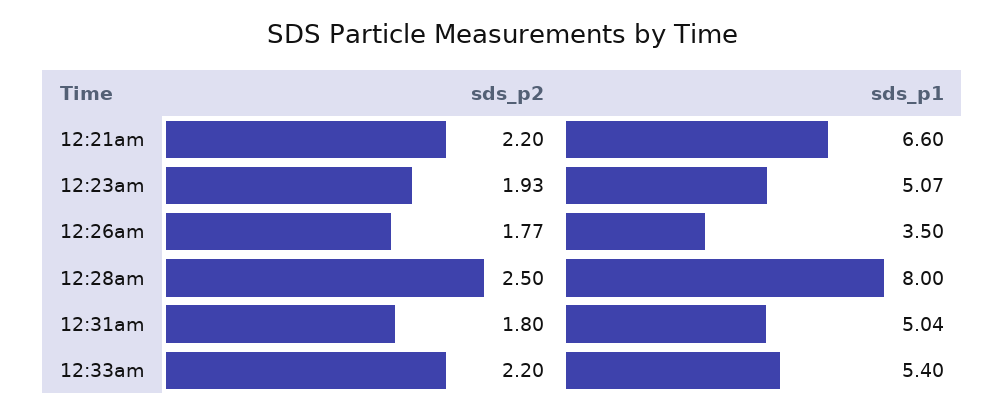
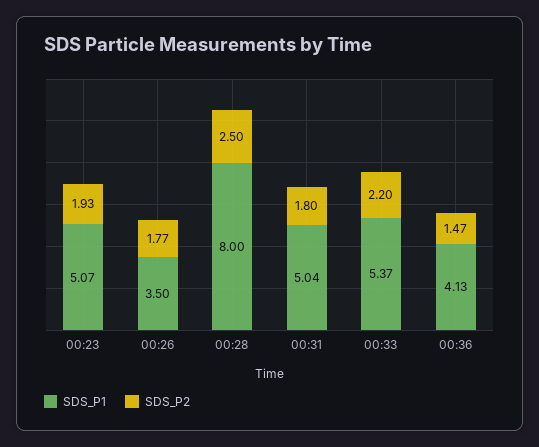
sds_p2, 12:21am: 2.2 -> none
sds_p1, 12:21am: 6.6 -> none
sds_p1, 12:33am: 5.4 -> 5.37
sds_p1, 00:36: none -> 4.13
sds_p2, 00:36: none -> 1.47

